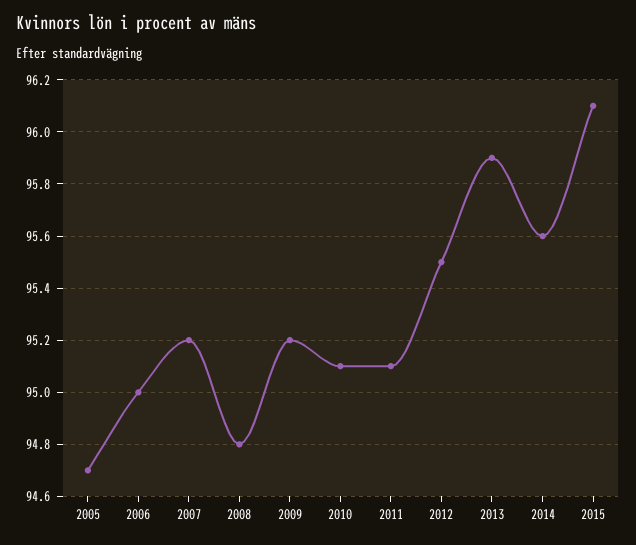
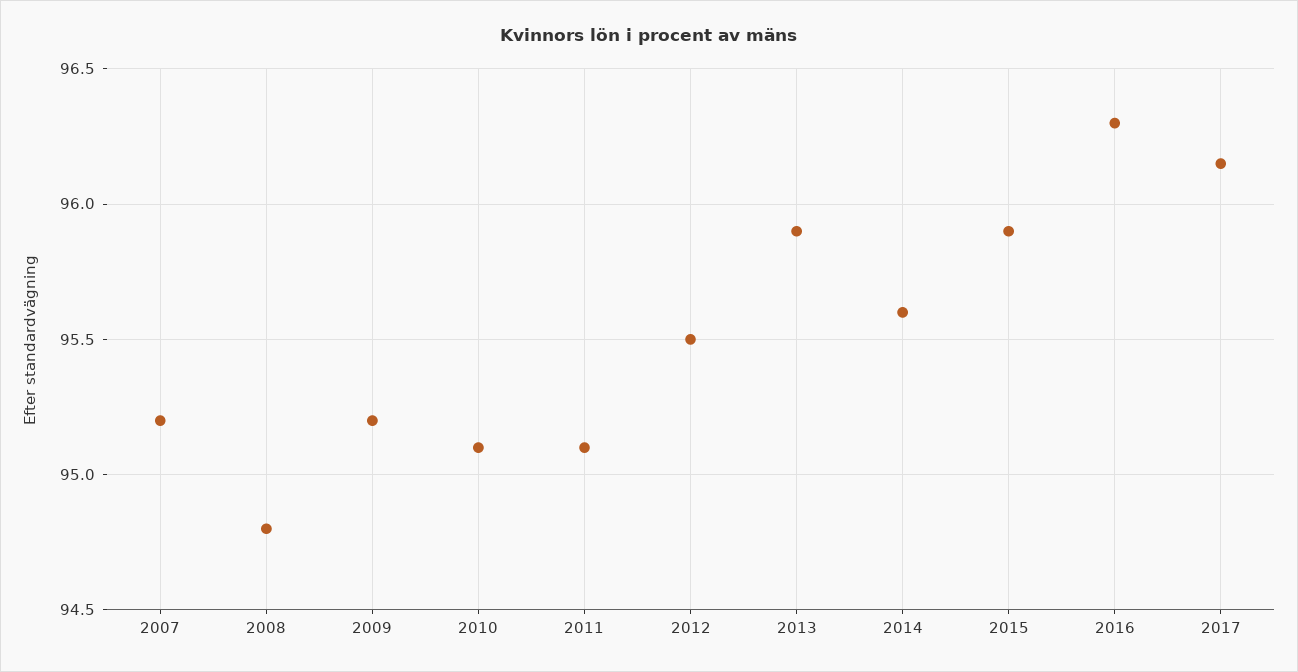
2005: 94.7 -> none
2006: 95 -> none
2015: 96.1 -> 95.9
2016: none -> 96.3
2017: none -> 96.15

